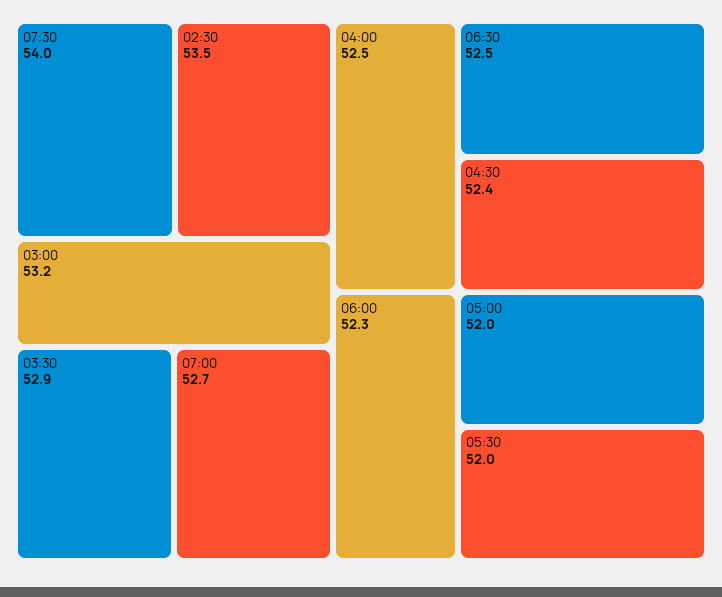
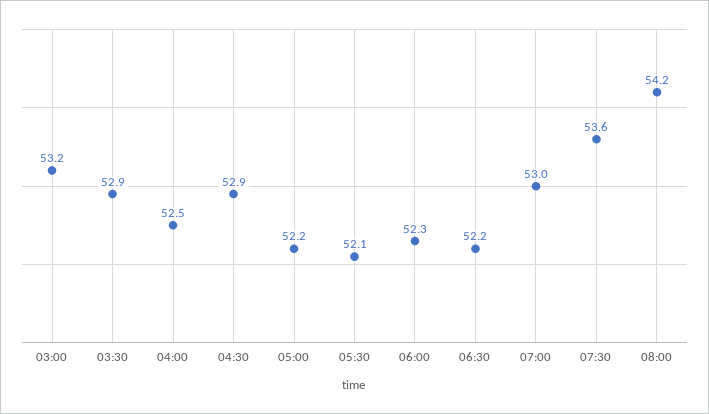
07:30: 54 -> 53.6
02:30: 53.5 -> none
07:00: 52.7 -> 53
06:30: 52.5 -> 52.2
04:30: 52.4 -> 52.9
05:00: 52 -> 52.2
05:30: 52 -> 52.1
08:00: none -> 54.2

